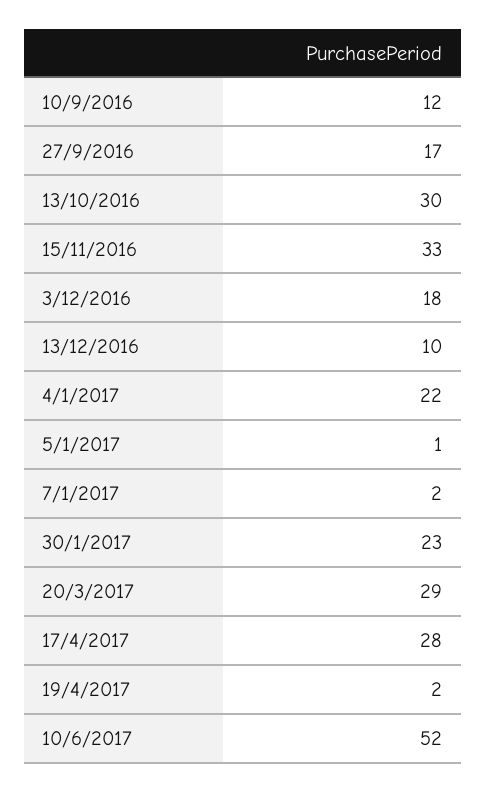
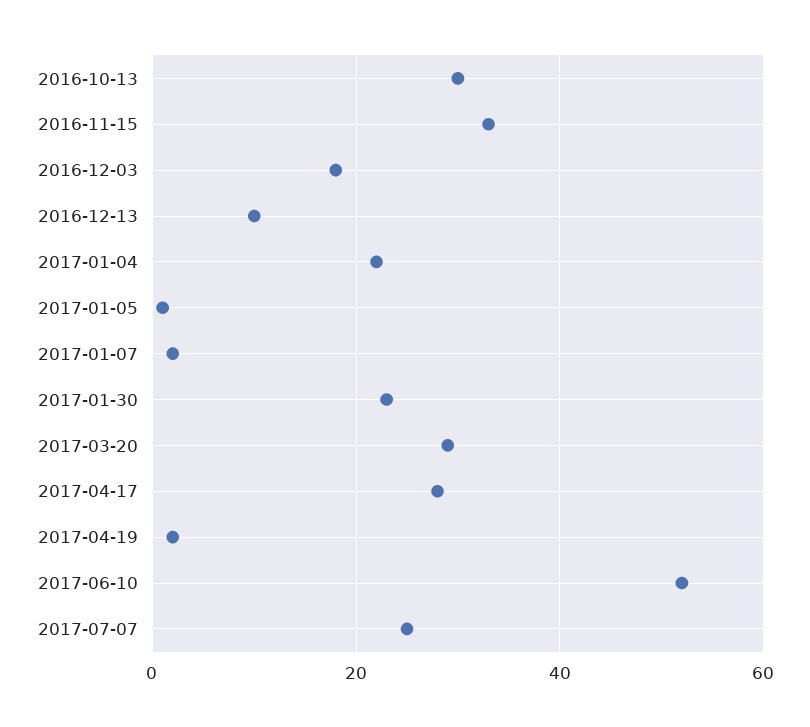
10/9/2016: 12 -> none
27/9/2016: 17 -> none
2017-07-07: none -> 25

